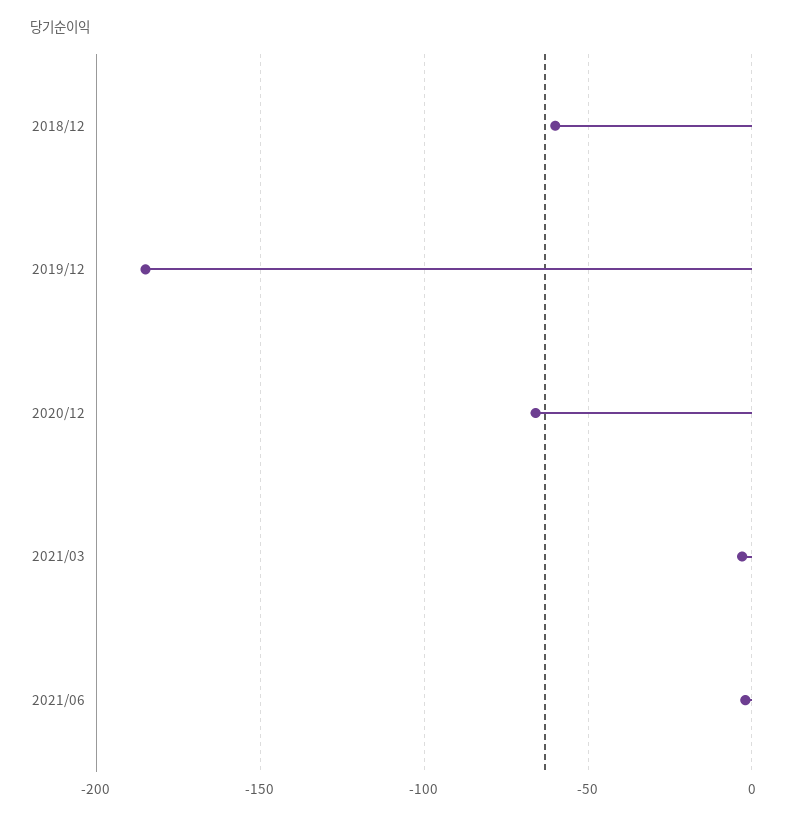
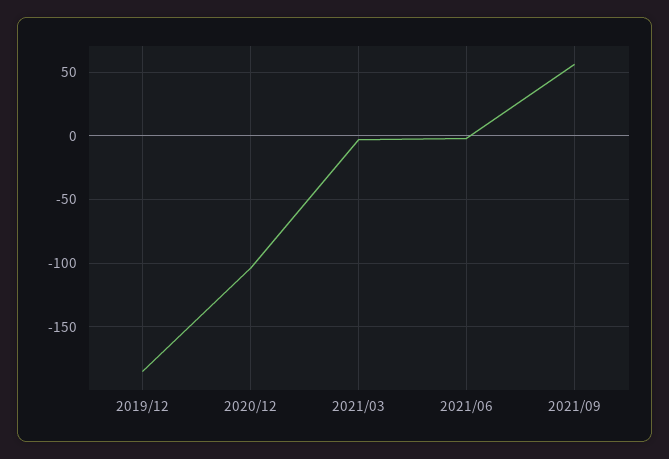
2018/12: -60 -> none
2020/12: -65 -> -105
2021/09: none -> 55

